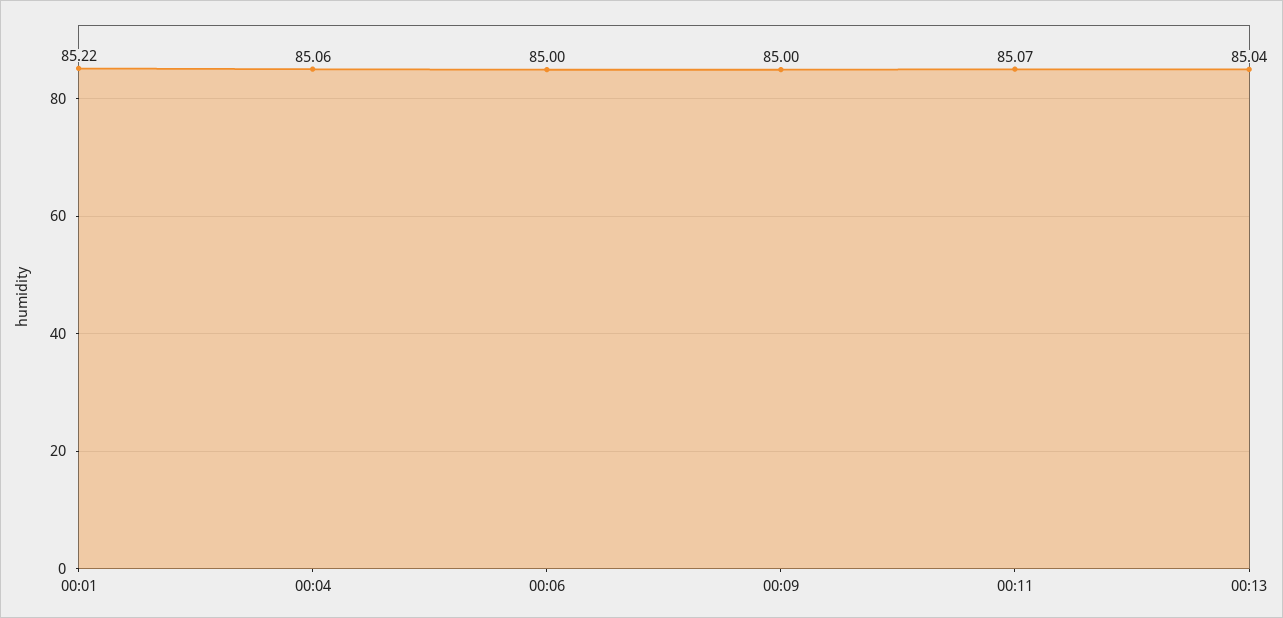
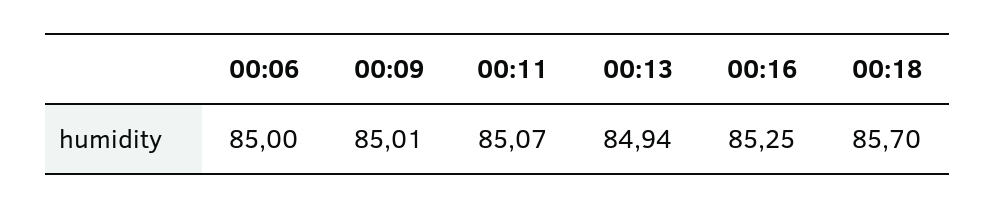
00:01: 85.22 -> none
00:04: 85.06 -> none
00:09: 85 -> 85.01
00:13: 85.04 -> 84.94
00:16: none -> 85.25
00:18: none -> 85.7

